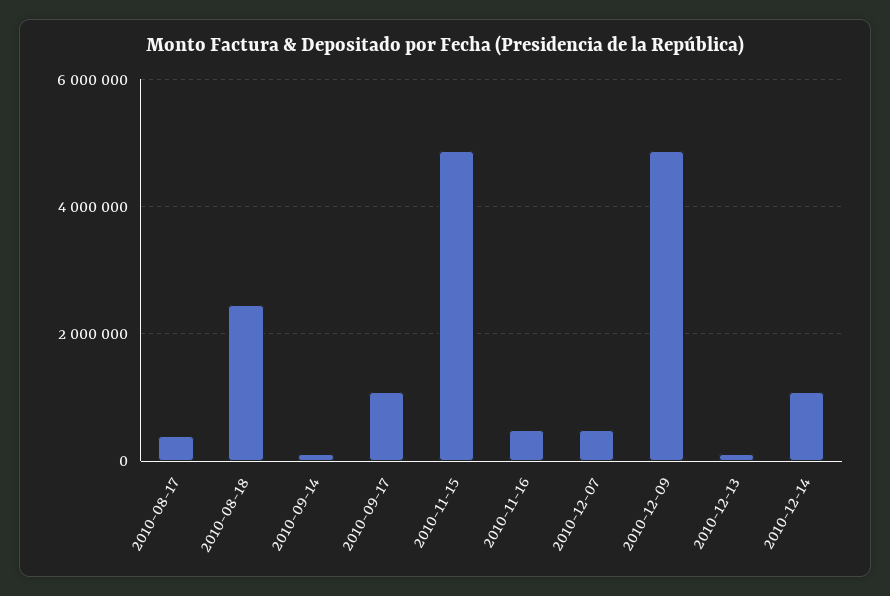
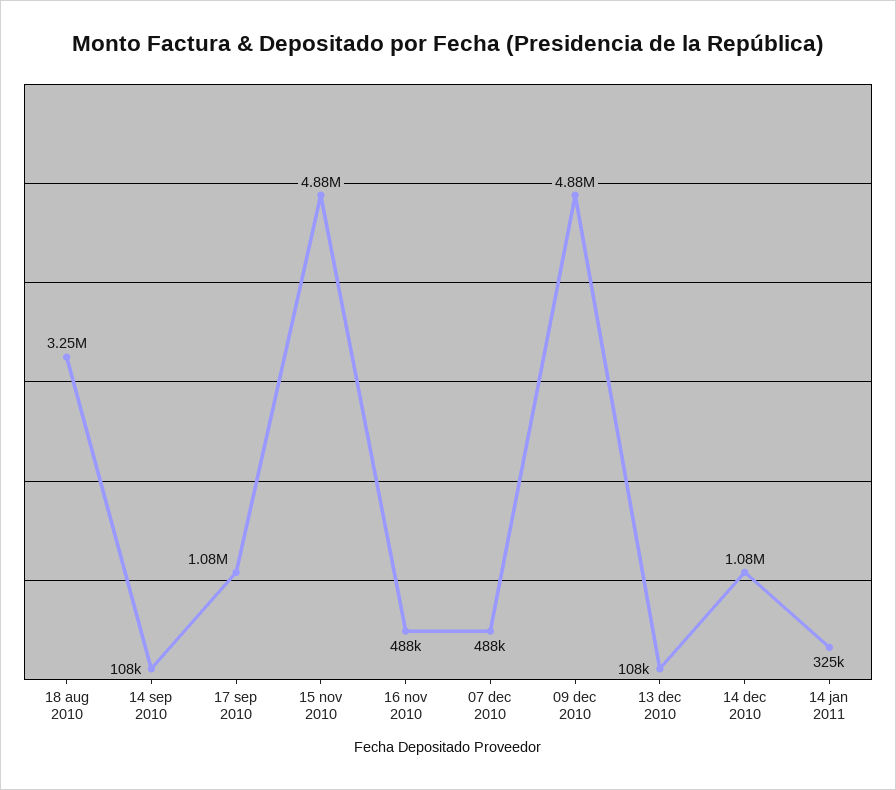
2010-08-17: 400000 -> none
2010-08-18: 2400000 -> 3250000
14 jan 2011: none -> 325000

